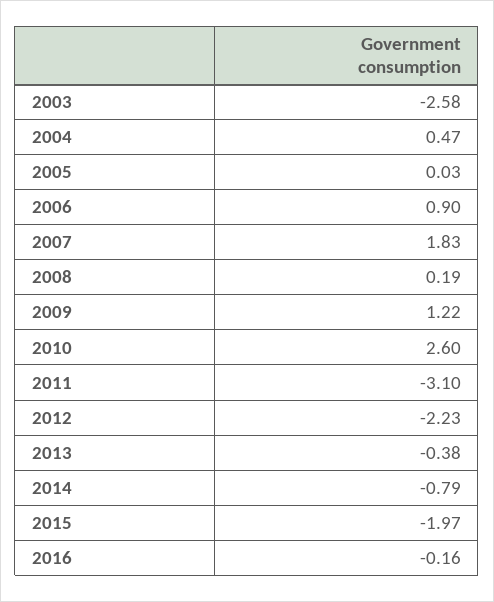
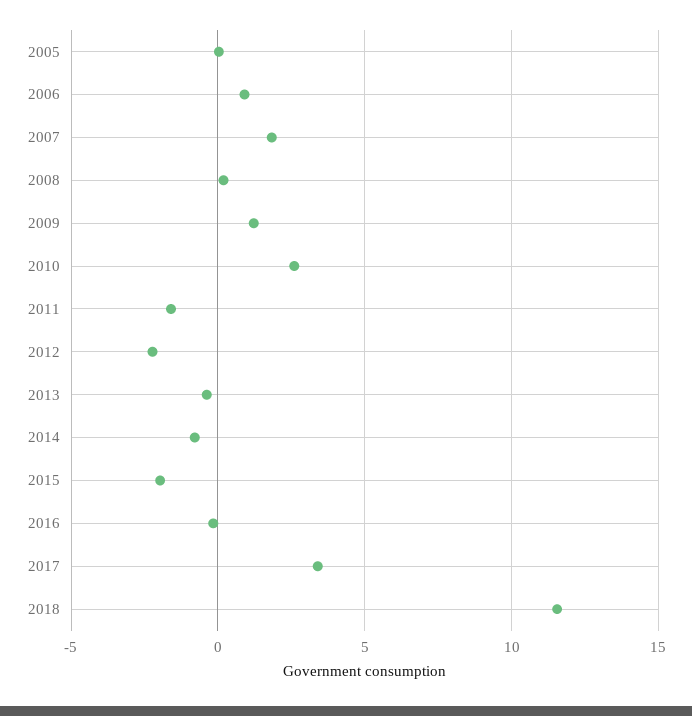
2003: -2.58 -> none
2004: 0.47 -> none
2011: -3.1 -> -1.5
2017: none -> 3.5
2018: none -> 11.5

